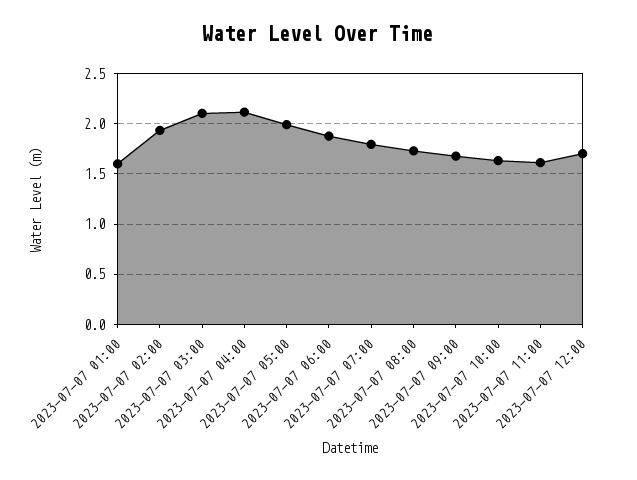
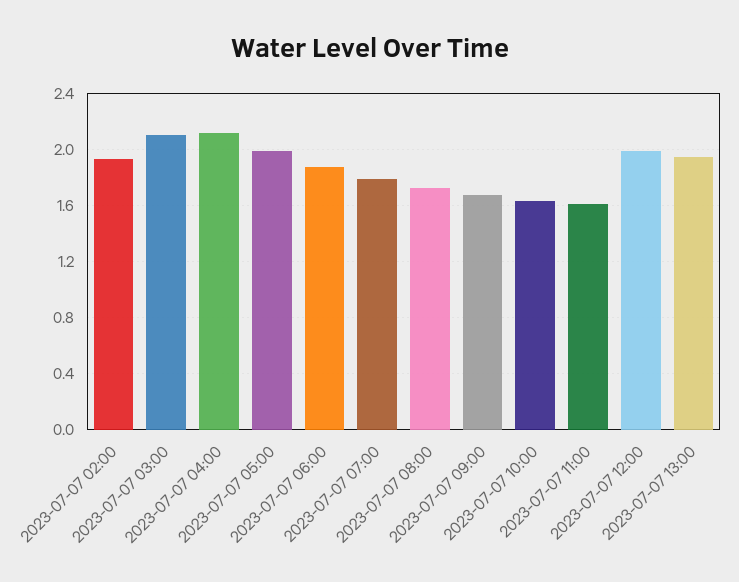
2023-07-07 01:00: 1.6 -> none
2023-07-07 12:00: 1.7 -> 2
2023-07-07 13:00: none -> 1.95

